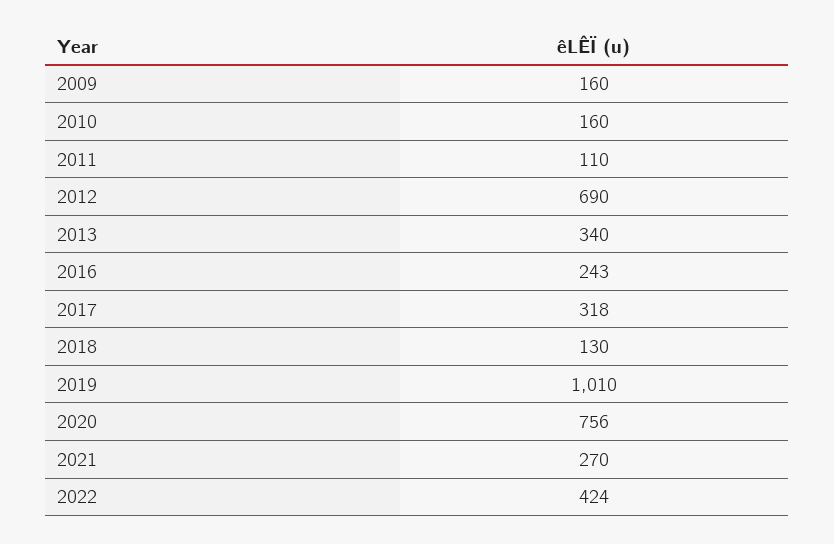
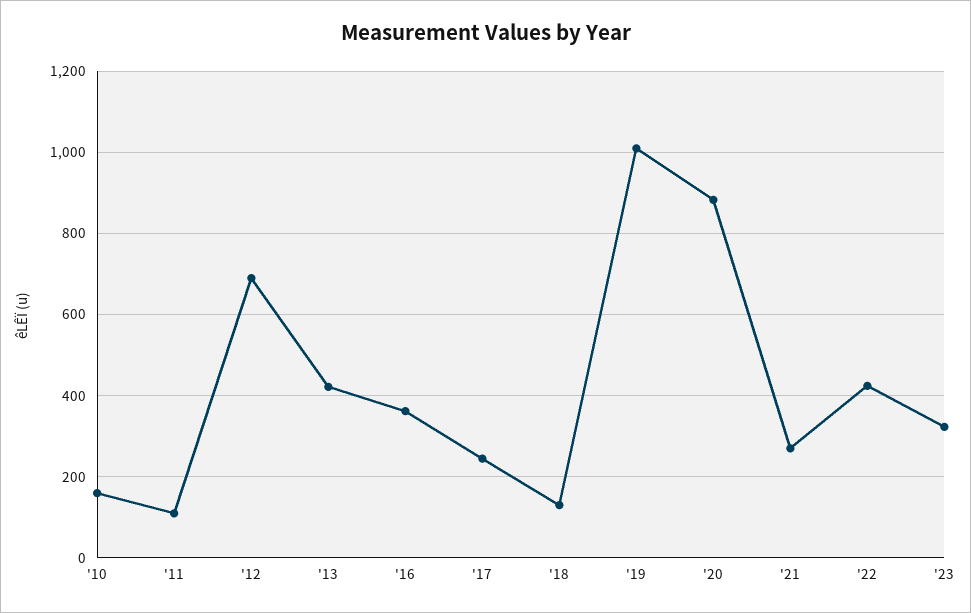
2009: 160 -> none
2013: 340 -> 420
2016: 243 -> 360
2017: 318 -> 240
2020: 756 -> 880
'23: none -> 320

